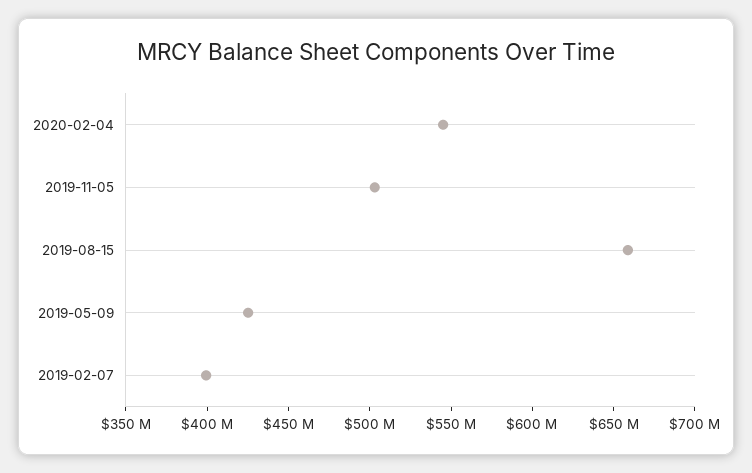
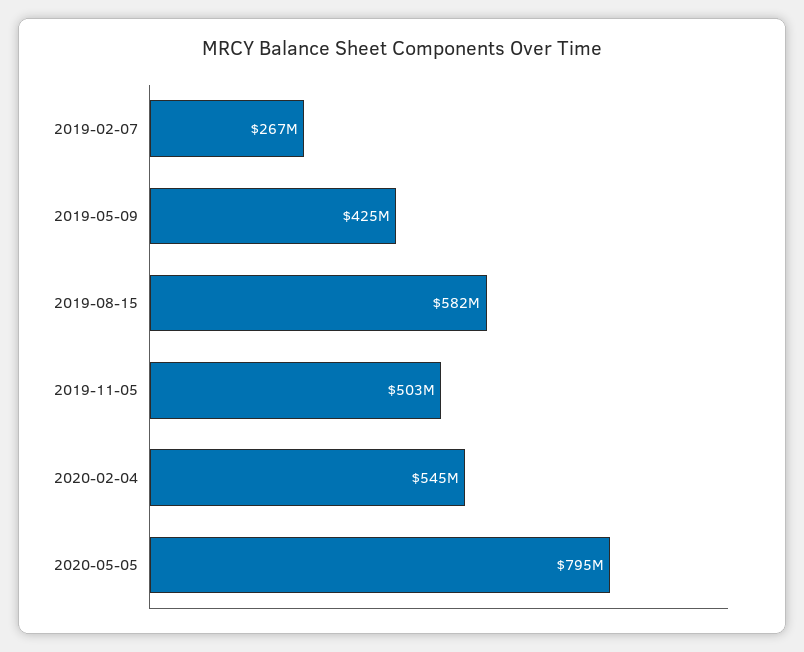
2019-08-15: 660000000 -> 582000000
2019-02-07: 400000000 -> 267000000
2020-05-05: none -> 795000000

